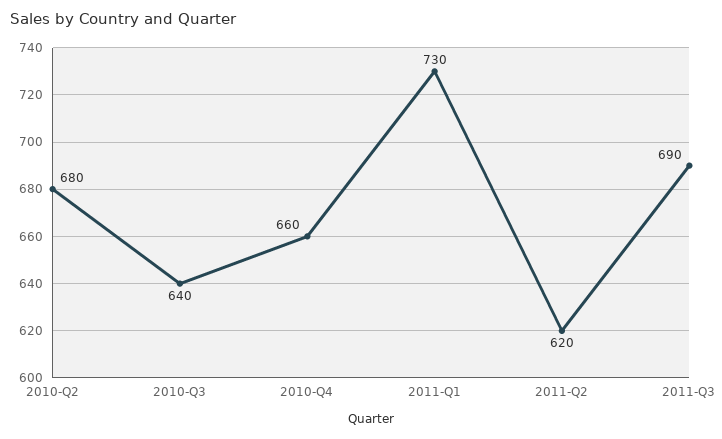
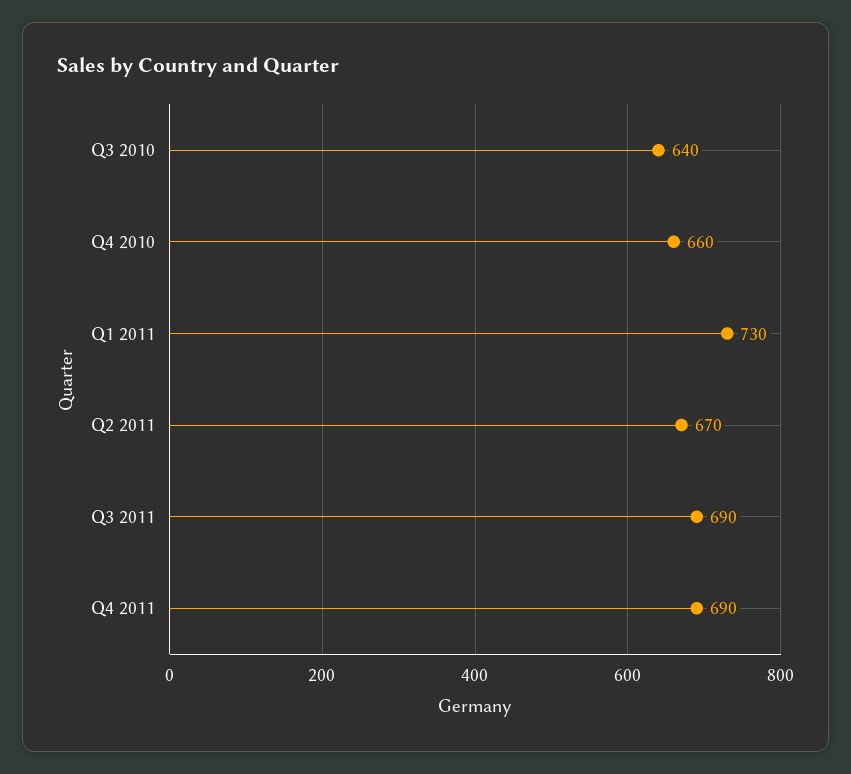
2010-Q2: 680 -> none
2011-Q2: 620 -> 670
Q4 2011: none -> 690

